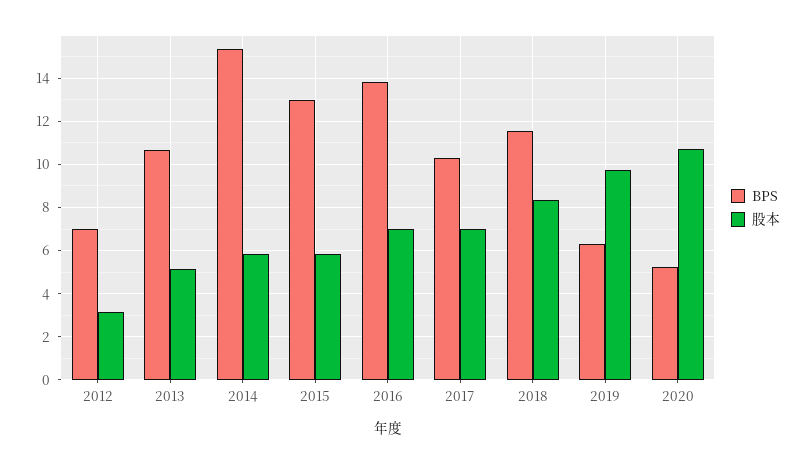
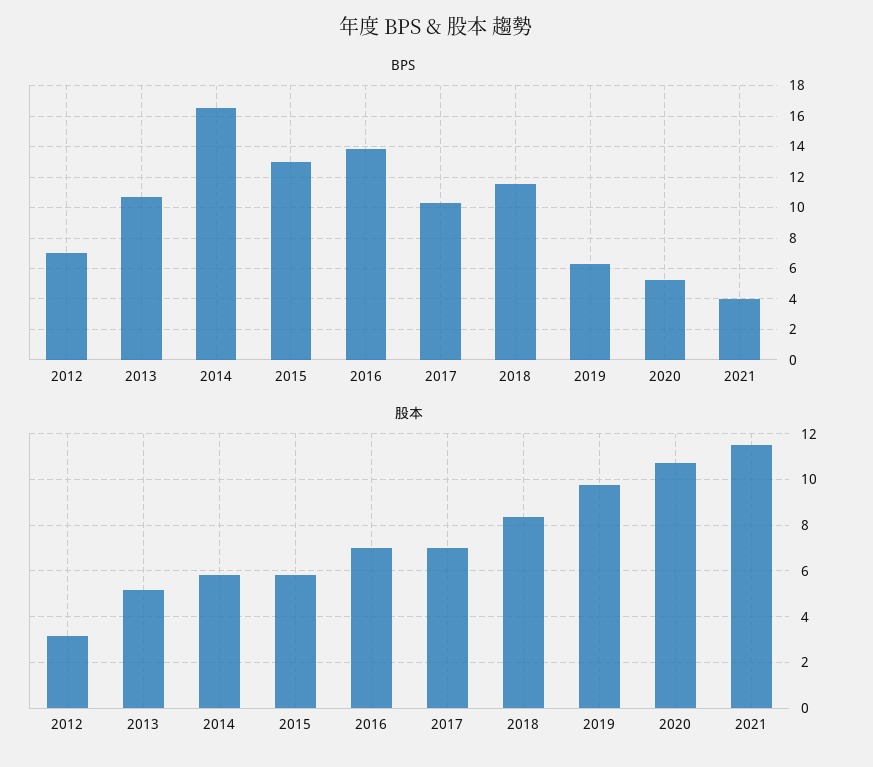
BPS, 2014: 15.5 -> 16.5
BPS, 2021: none -> 4
股本, 2021: none -> 11.5

